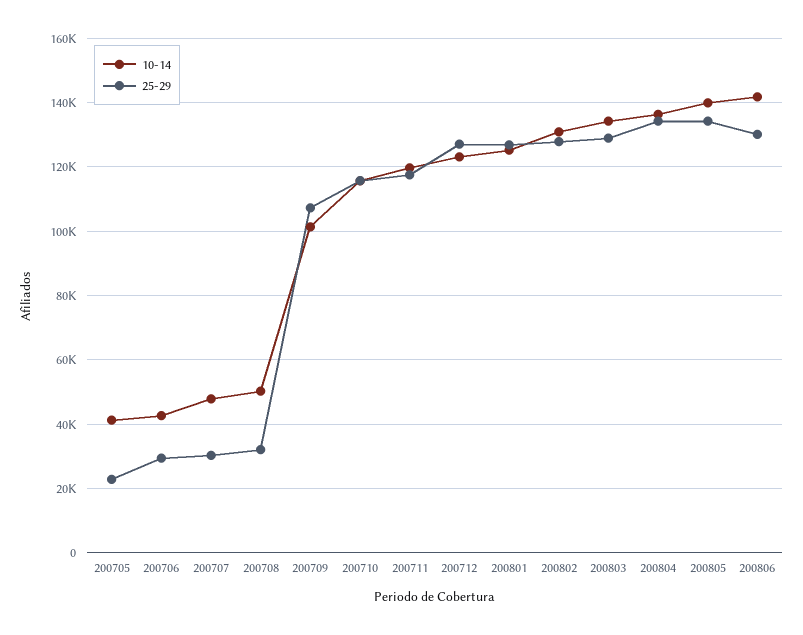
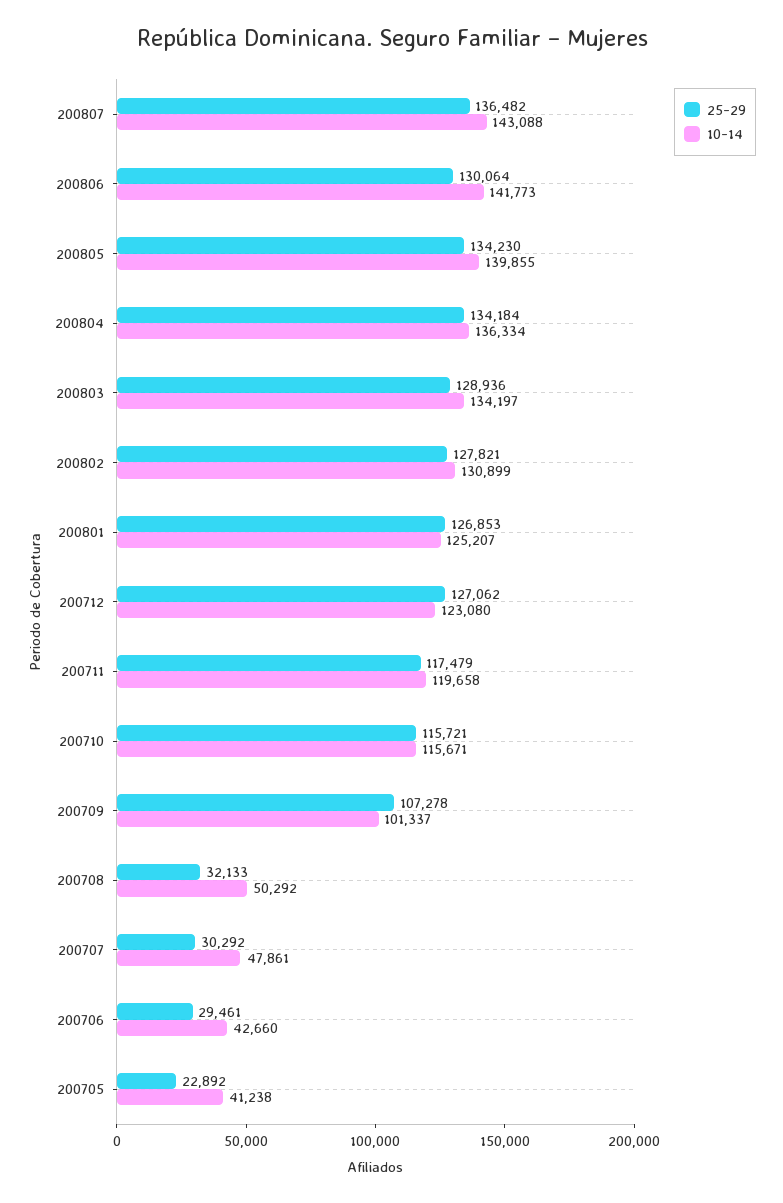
25-29, 200807: none -> 136482
10-14, 200807: none -> 143088

